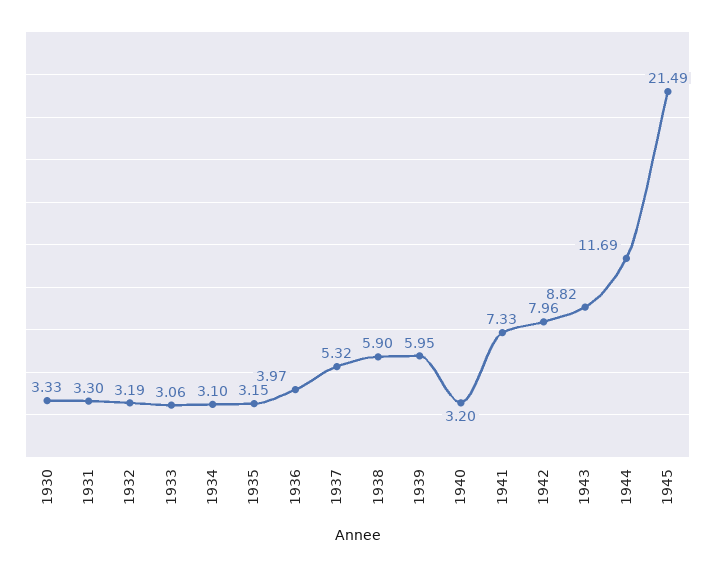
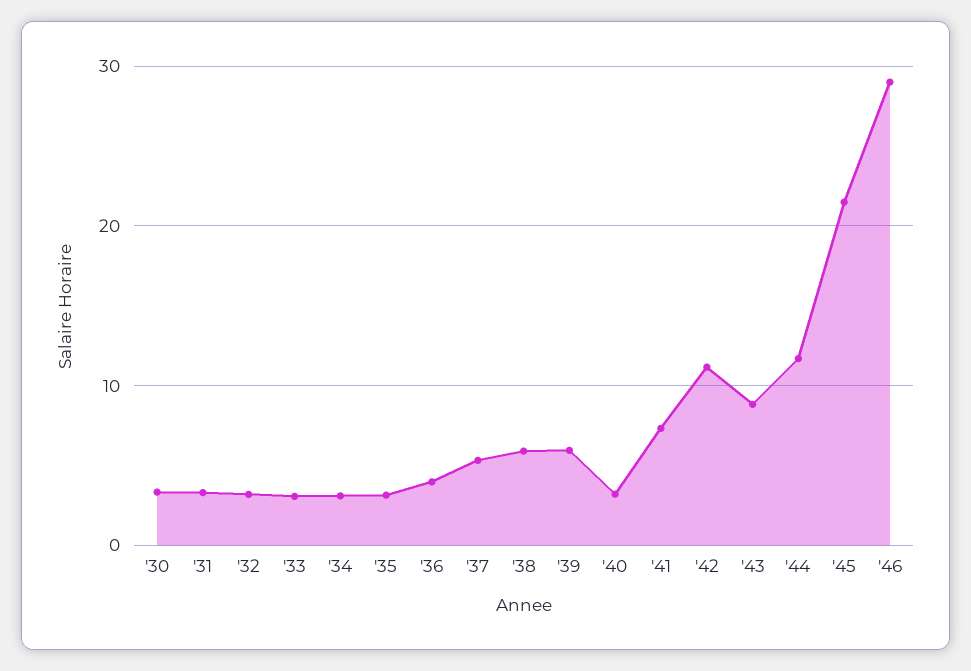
1942: 7.96 -> 11
'46: none -> 29

